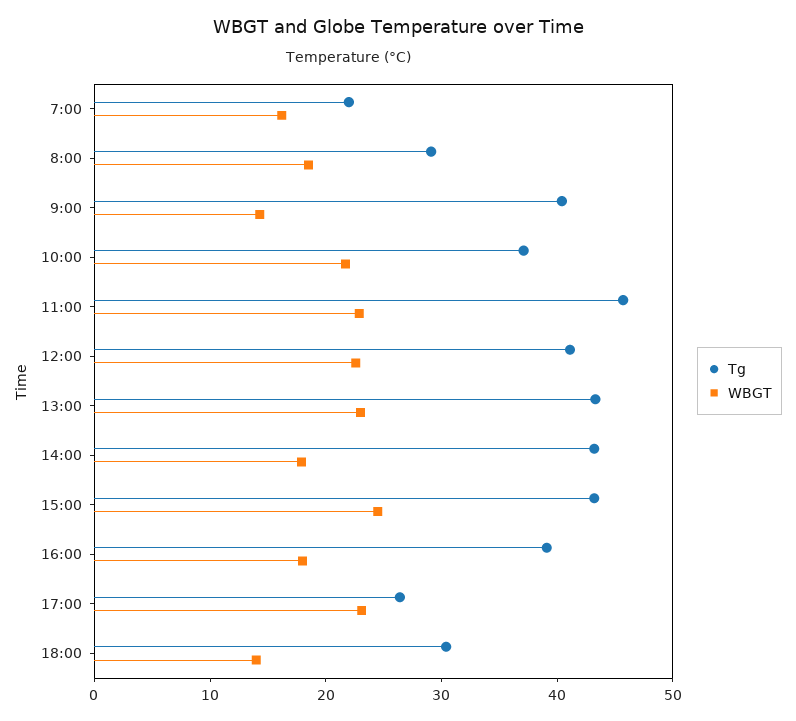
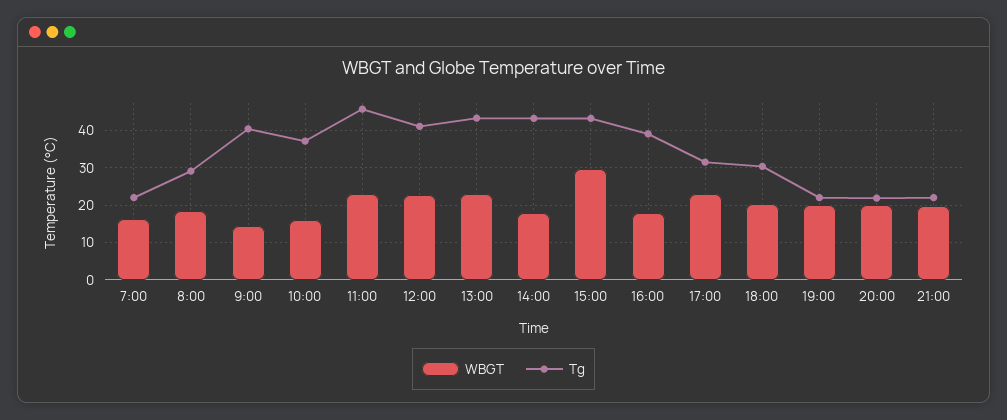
WBGT, 10:00: 22 -> 16
WBGT, 15:00: 24 -> 30
Tg, 17:00: 26 -> 32
WBGT, 18:00: 14 -> 20
WBGT, 19:00: none -> 20
Tg, 19:00: none -> 22
WBGT, 20:00: none -> 20
Tg, 20:00: none -> 22
WBGT, 21:00: none -> 20
Tg, 21:00: none -> 22

